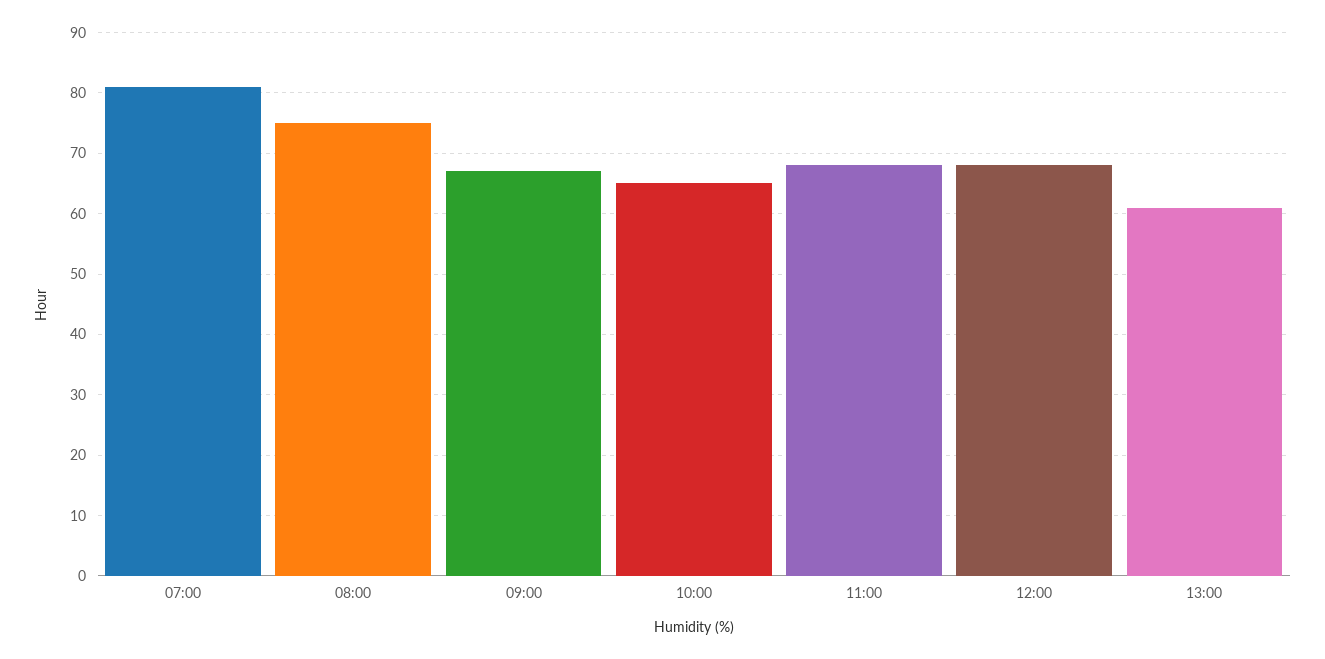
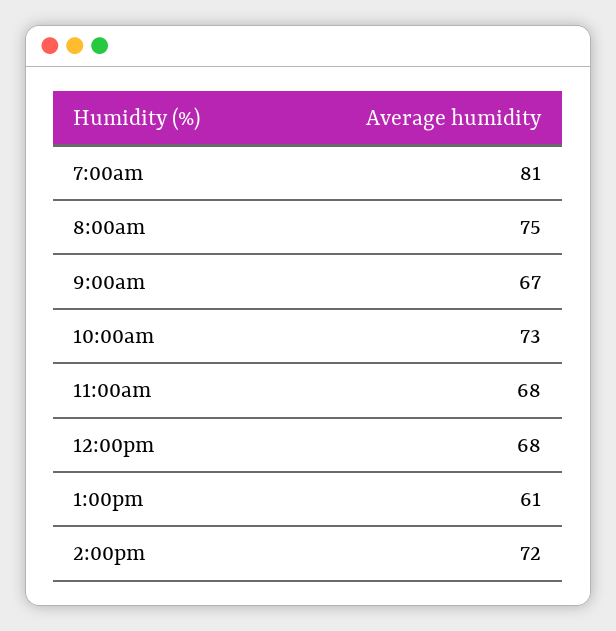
10:00: 65 -> 73
2:00pm: none -> 72

